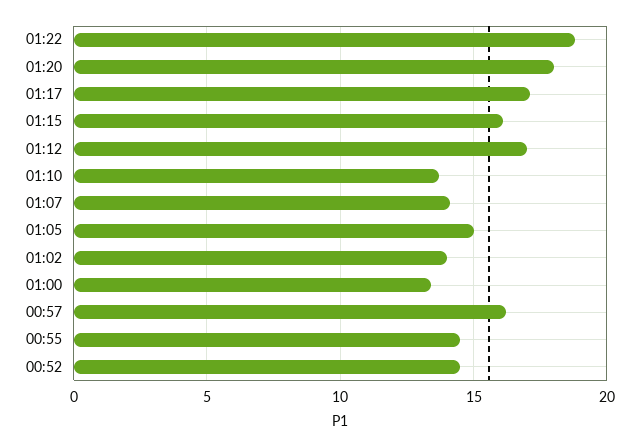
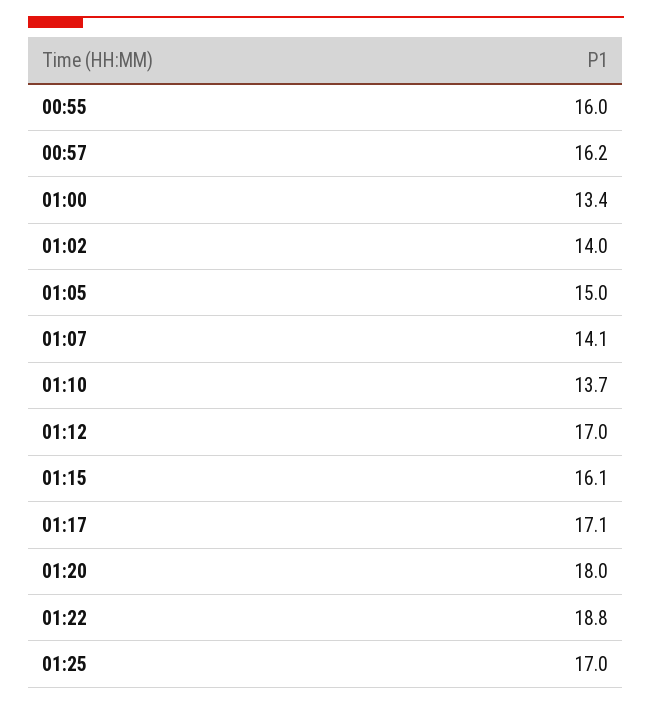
00:55: 14.5 -> 16
00:52: 14.5 -> none
01:25: none -> 17

